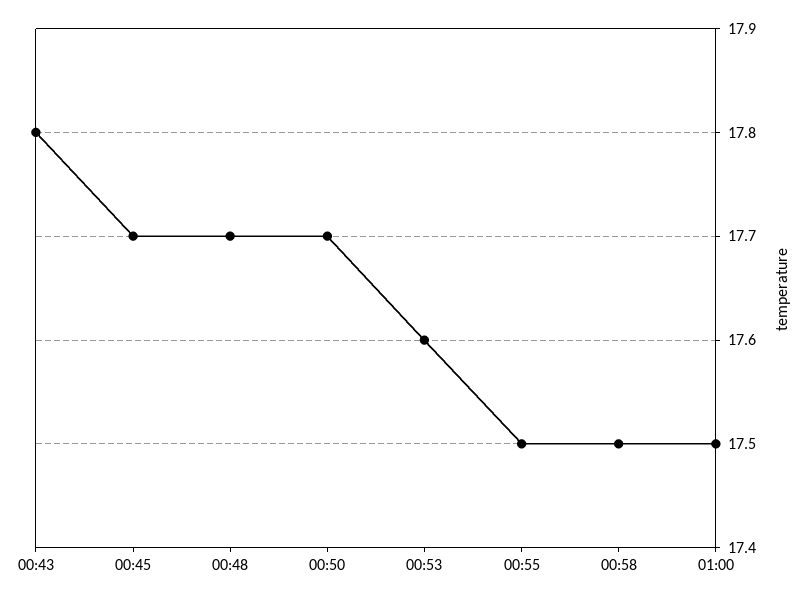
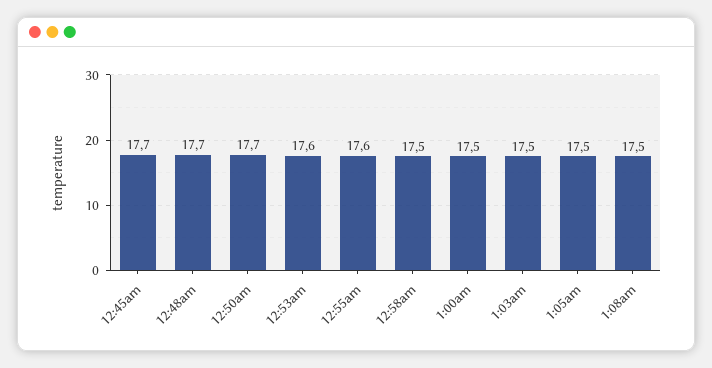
00:43: 17.8 -> none
00:55: 17.5 -> 17.6
1:03am: none -> 17.5
1:05am: none -> 17.5
1:08am: none -> 17.5

